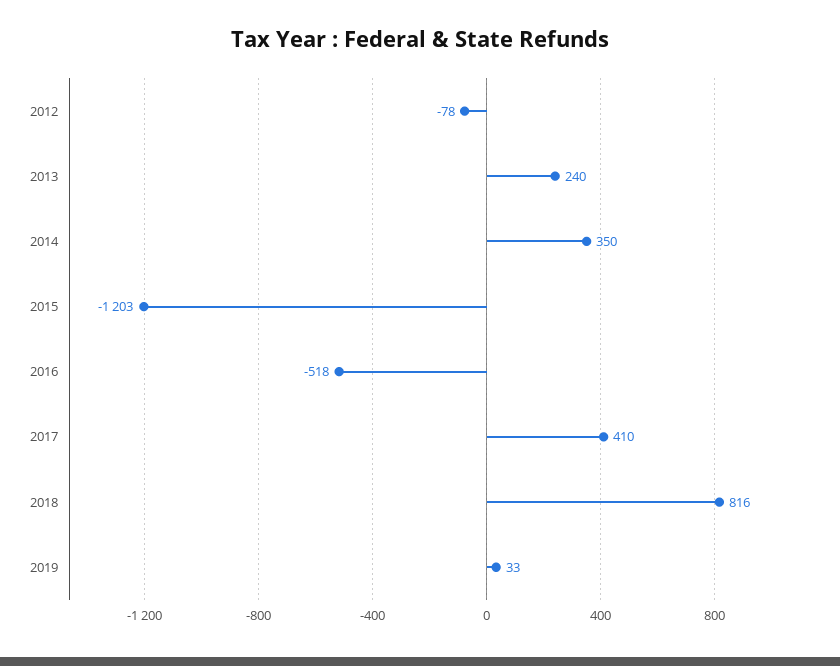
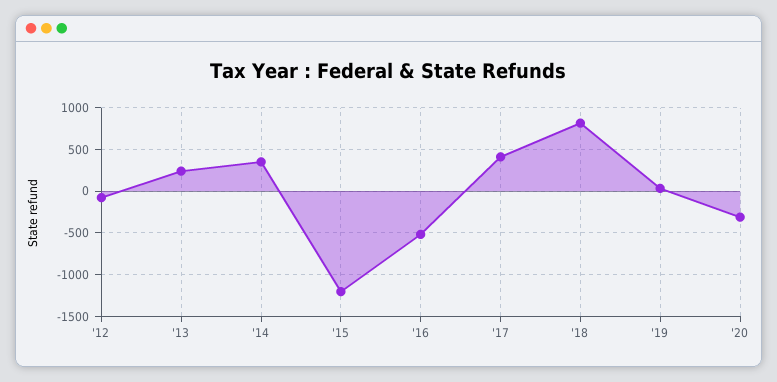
'20: none -> -300

